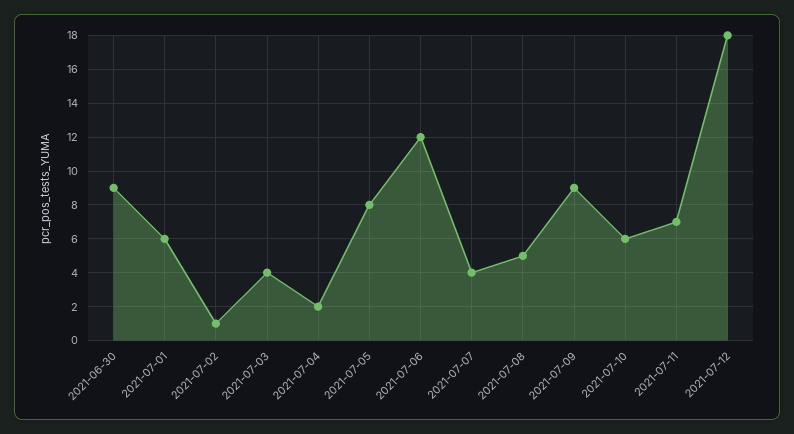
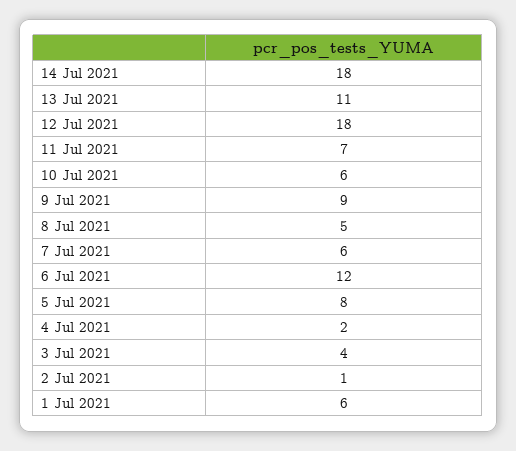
2021-06-30: 9 -> none
2021-07-07: 4 -> 6
14 Jul 2021: none -> 18
13 Jul 2021: none -> 11

